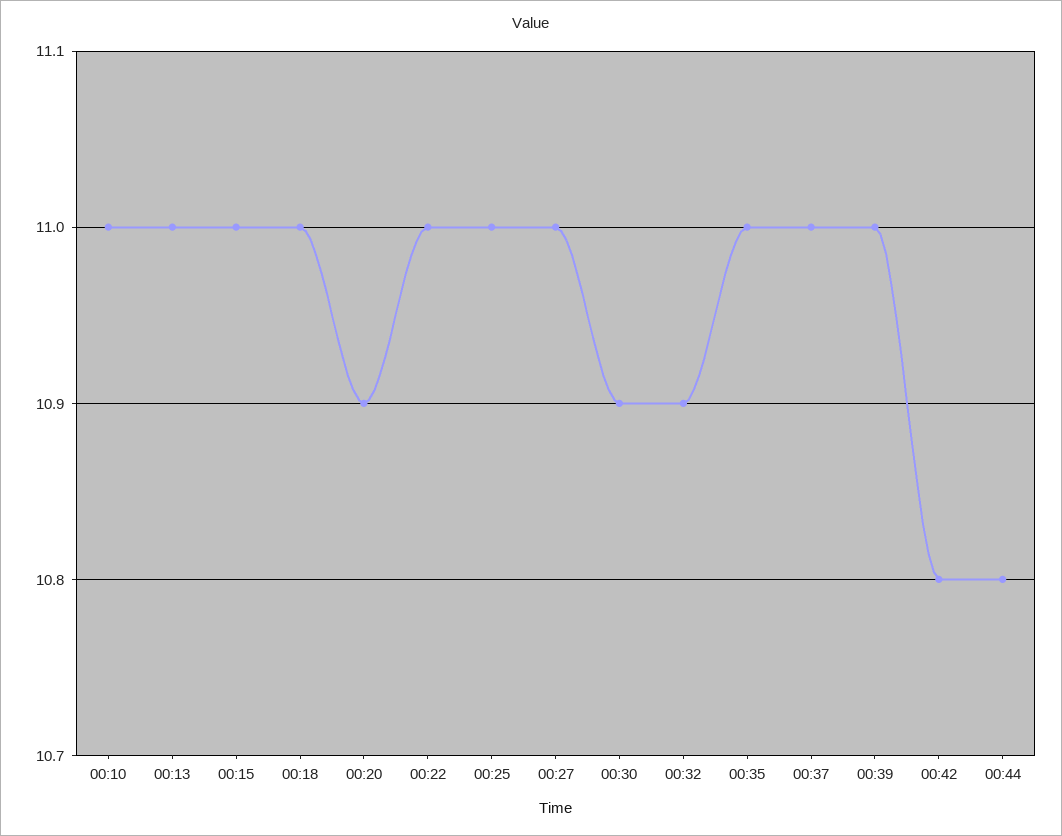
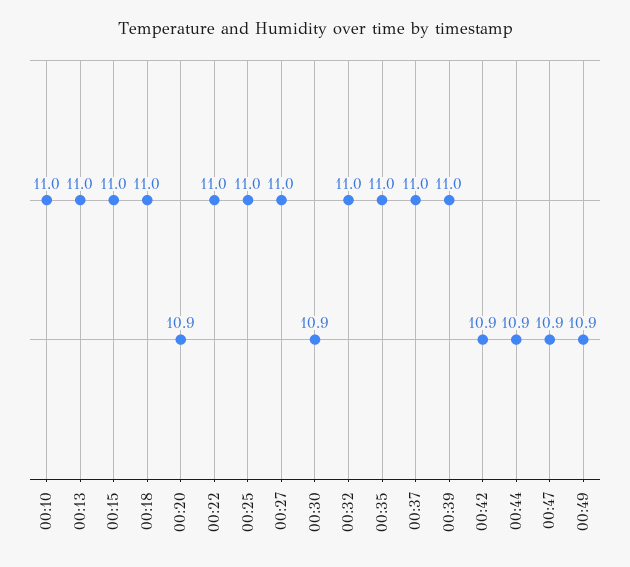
00:32: 10.9 -> 11
00:42: 10.8 -> 10.9
00:44: 10.8 -> 10.9
00:47: none -> 10.9
00:49: none -> 10.9

